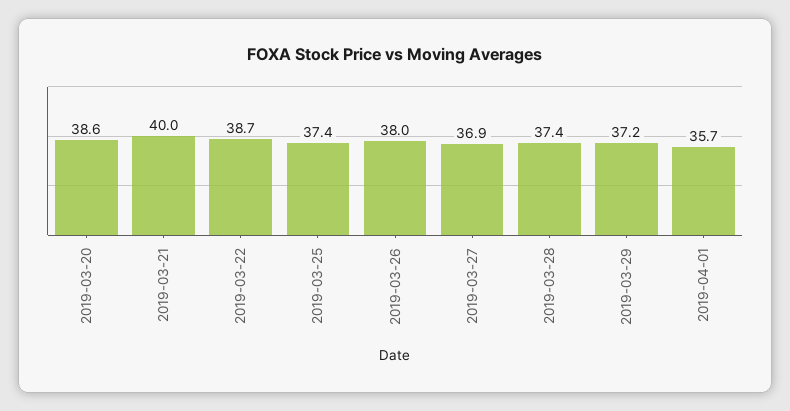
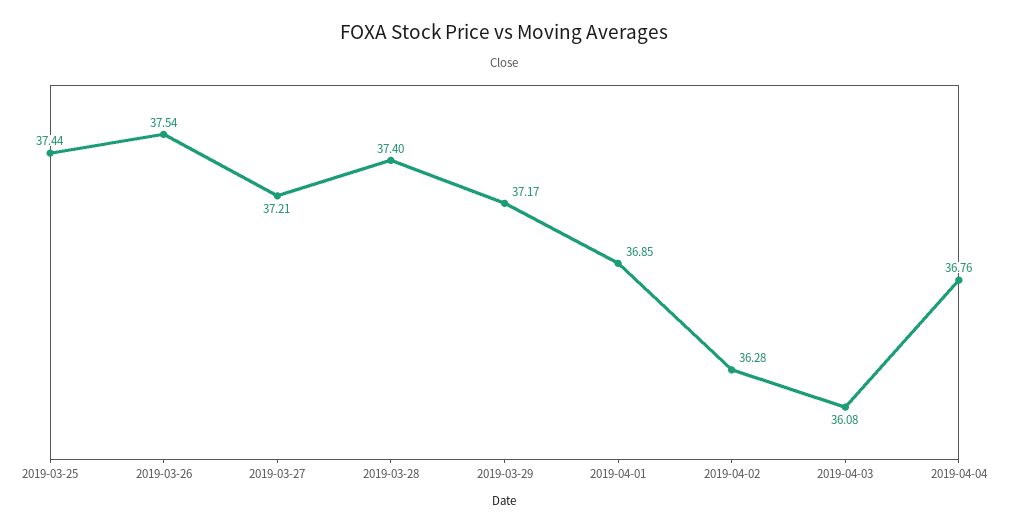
2019-03-20: 38.6 -> none
2019-03-21: 40 -> none
2019-03-22: 38.7 -> none
2019-03-26: 38 -> 37.54
2019-03-27: 36.9 -> 37.21
2019-04-01: 35.7 -> 36.85
2019-04-02: none -> 36.28
2019-04-03: none -> 36.08
2019-04-04: none -> 36.76

